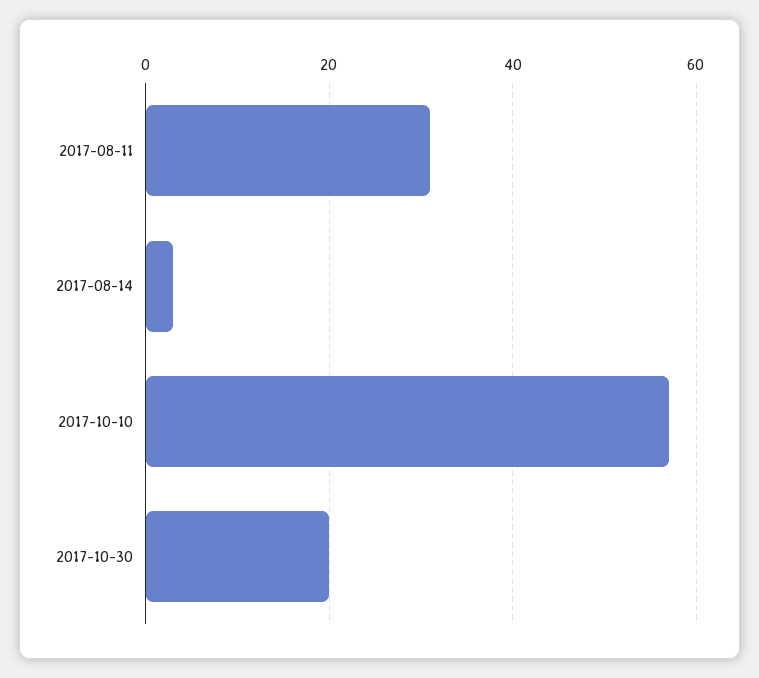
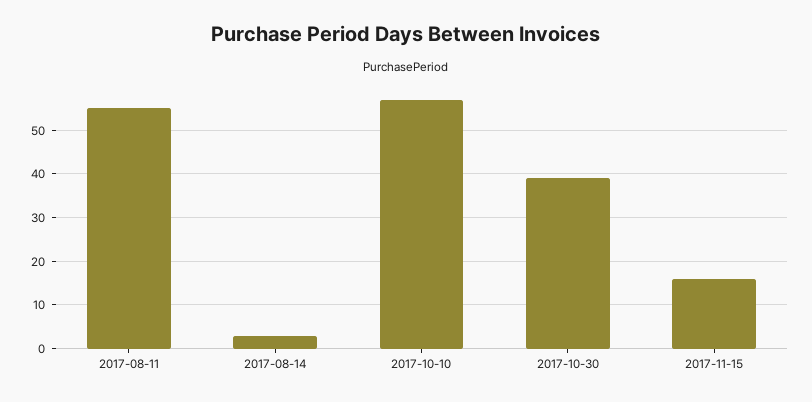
2017-08-11: 30 -> 55
2017-10-30: 20 -> 40
2017-11-15: none -> 15

